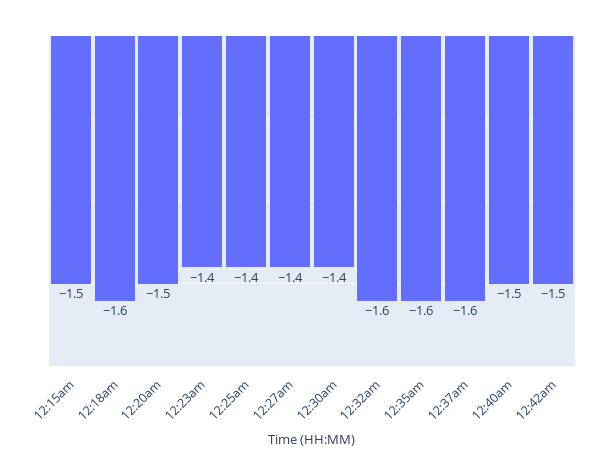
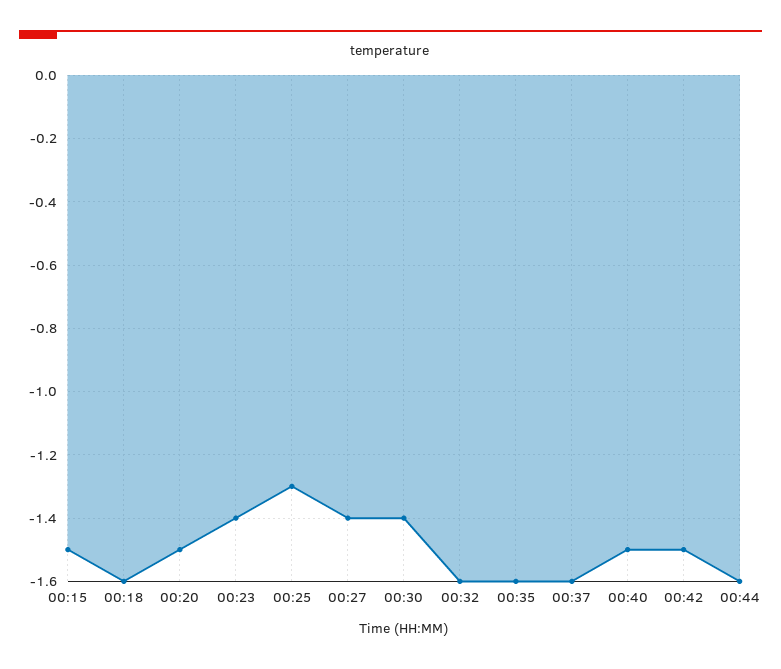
12:25am: -1.4 -> -1.3
00:44: none -> -1.6

